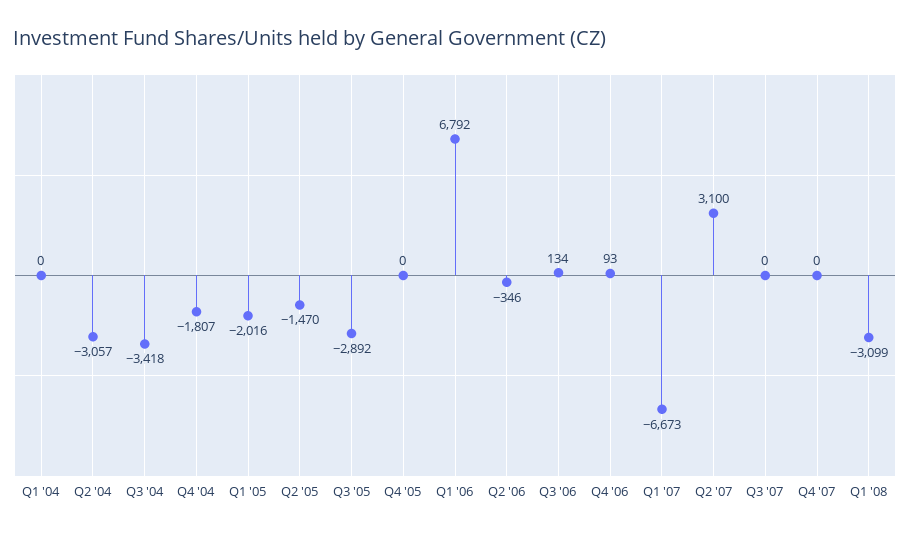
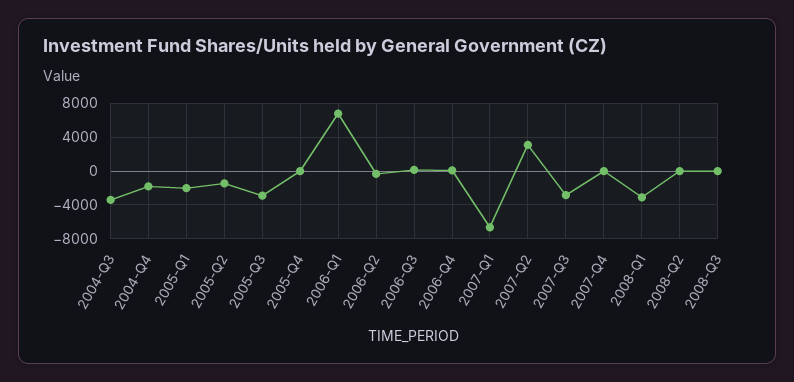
Q1 '04: 0 -> none
Q2 '04: -3057 -> none
Q3 '07: 0 -> -3000
2008-Q2: none -> 0
2008-Q3: none -> 0

